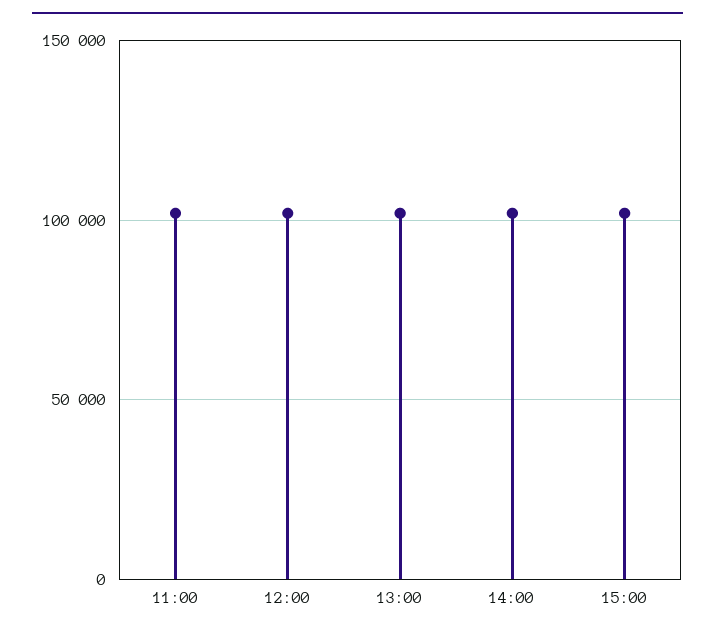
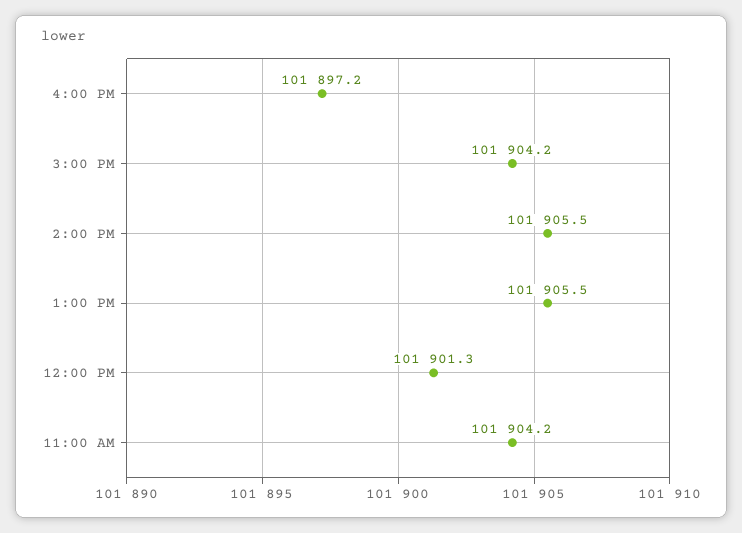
4:00 PM: none -> 101897.2

